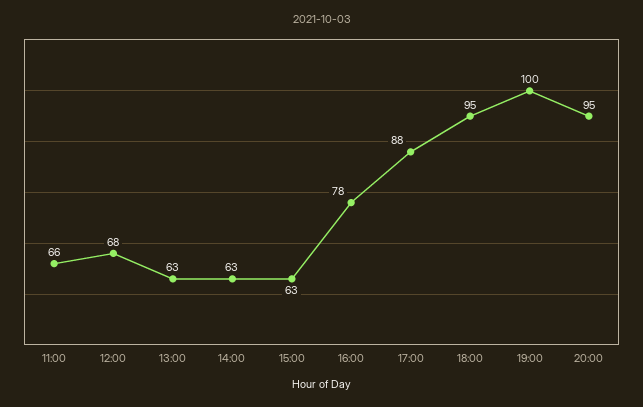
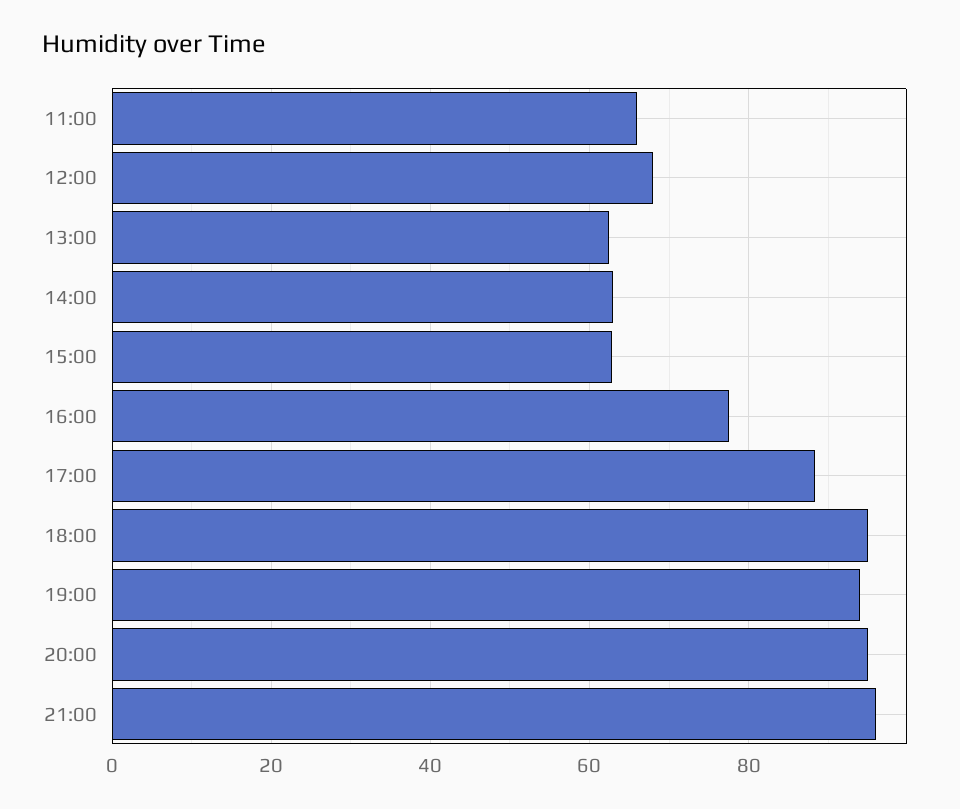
19:00: 100 -> 94
21:00: none -> 96

